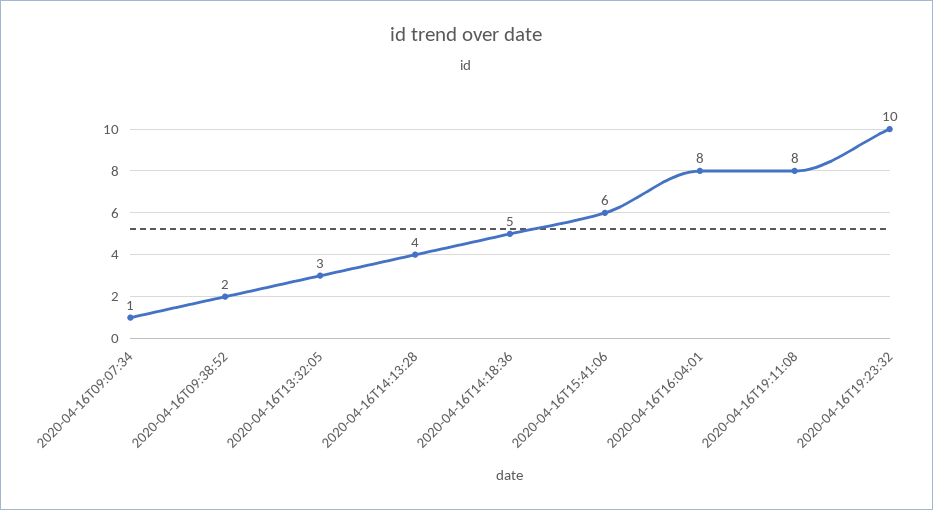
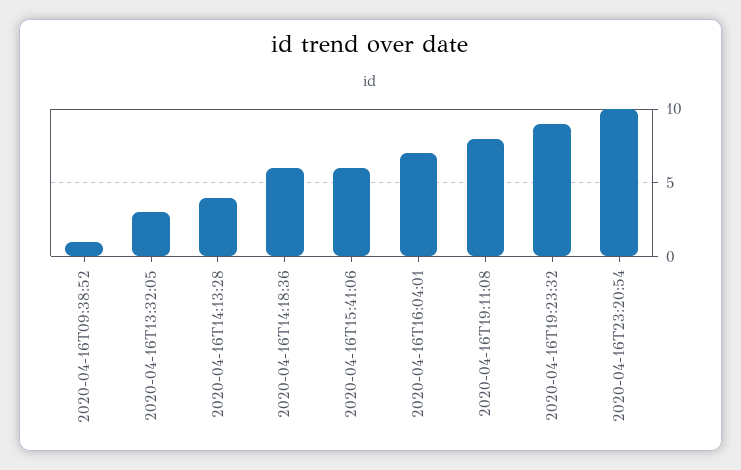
2020-04-16T09:07:34: 1 -> none
2020-04-16T09:38:52: 2 -> 1
2020-04-16T14:18:36: 5 -> 6
2020-04-16T16:04:01: 8 -> 7
2020-04-16T19:23:32: 10 -> 9
2020-04-16T23:20:54: none -> 10

